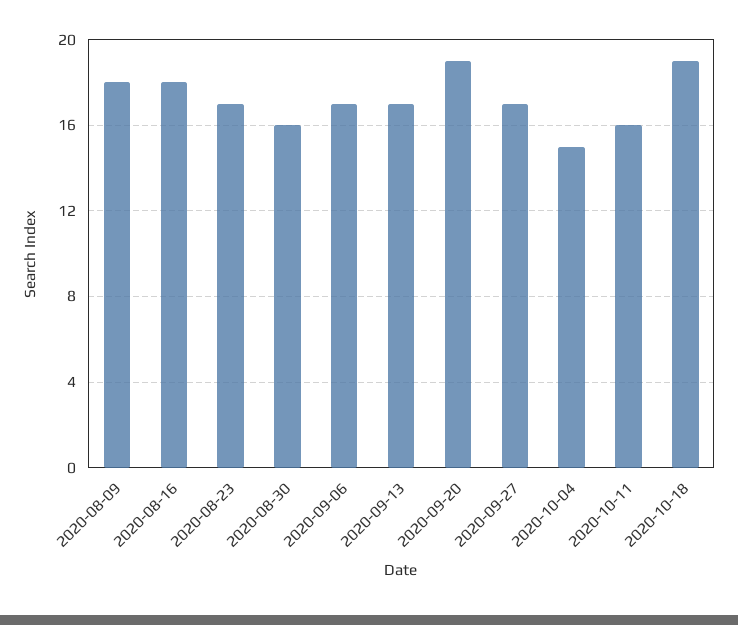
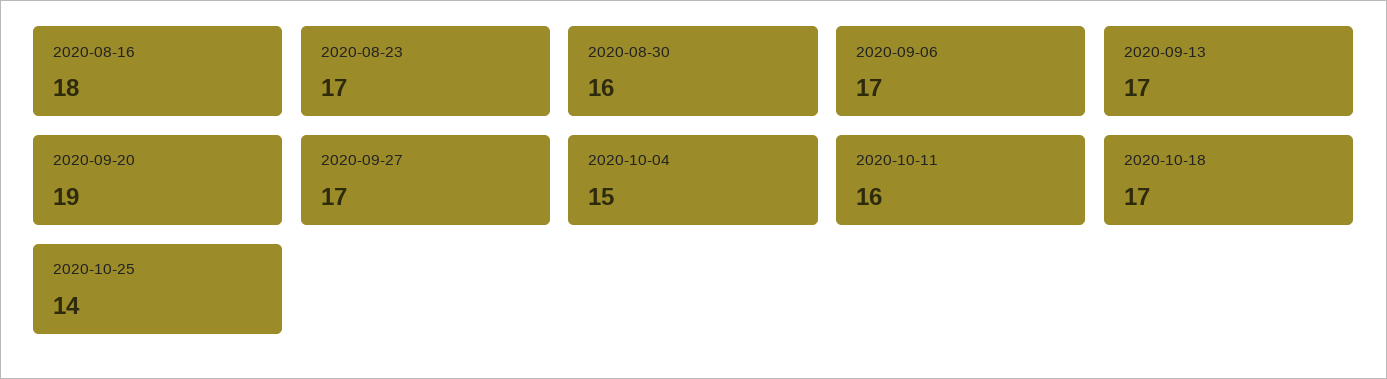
2020-08-09: 18 -> none
2020-10-18: 19 -> 17
2020-10-25: none -> 14

